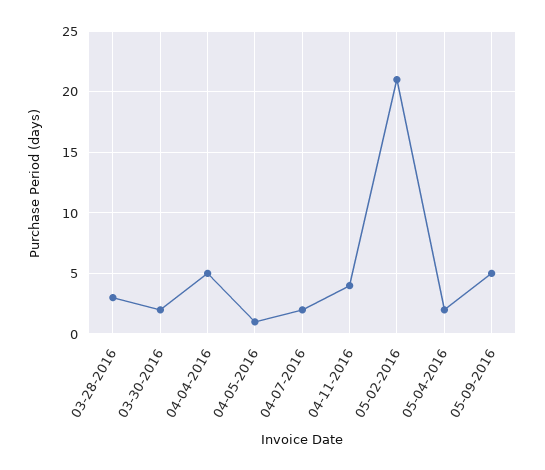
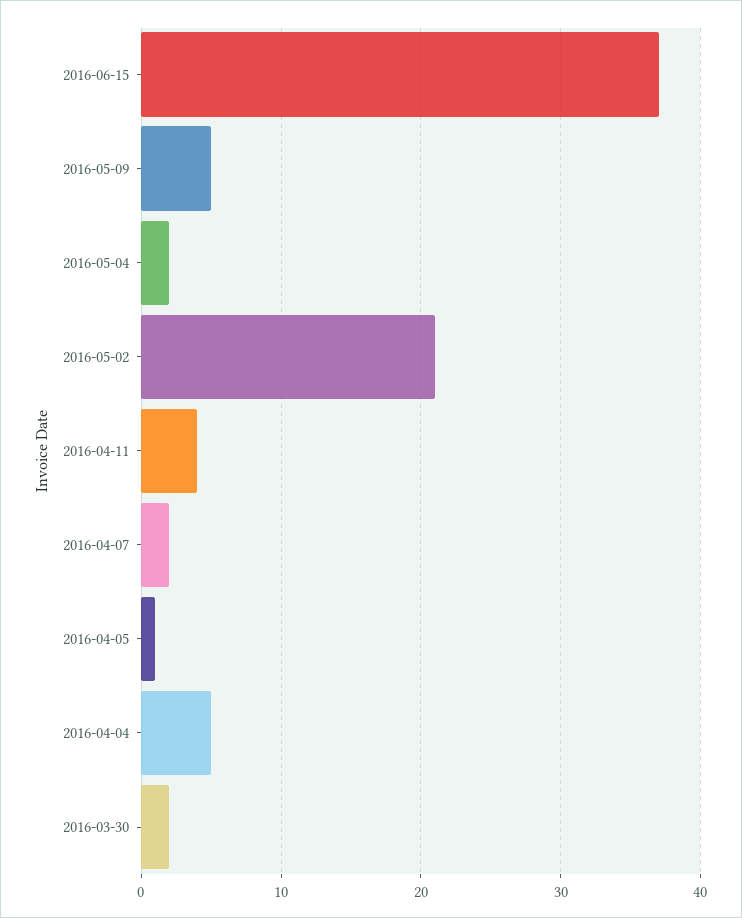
03-28-2016: 3 -> none
2016-06-15: none -> 37

